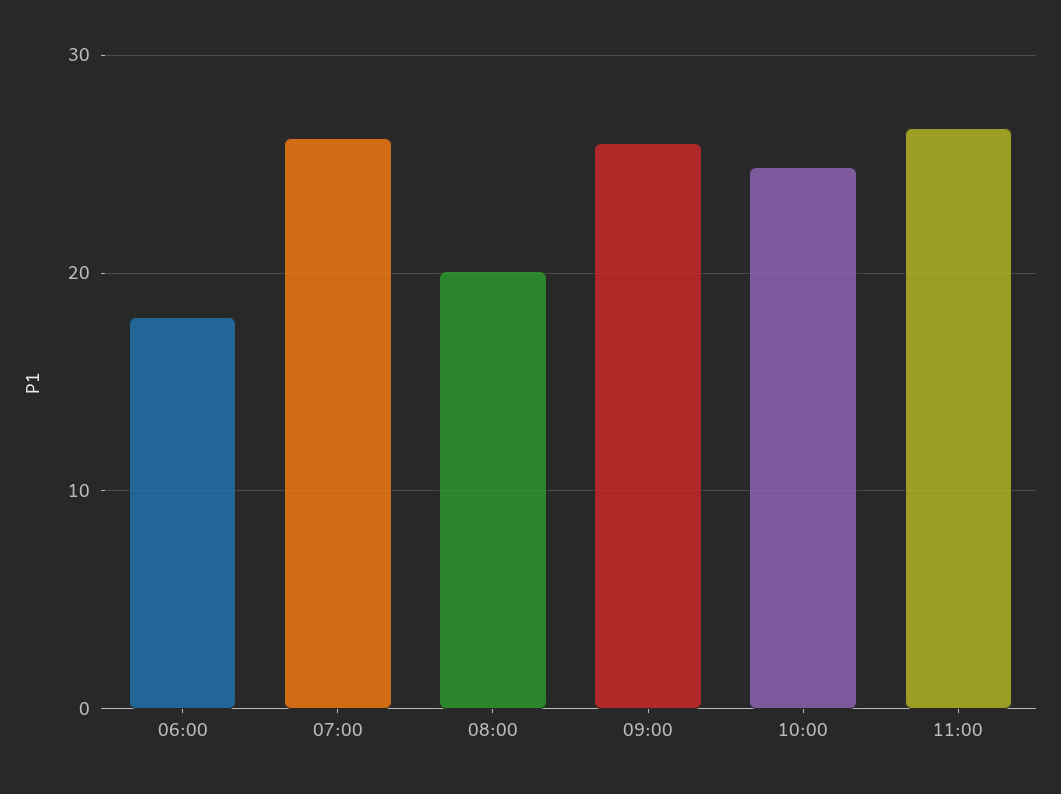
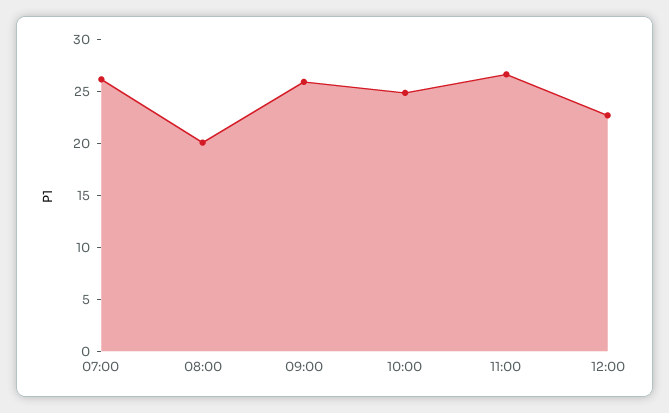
06:00: 18 -> none
12:00: none -> 23

